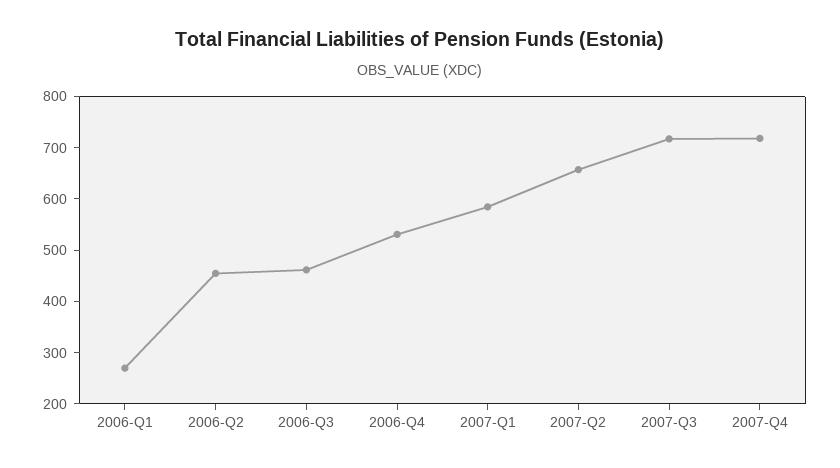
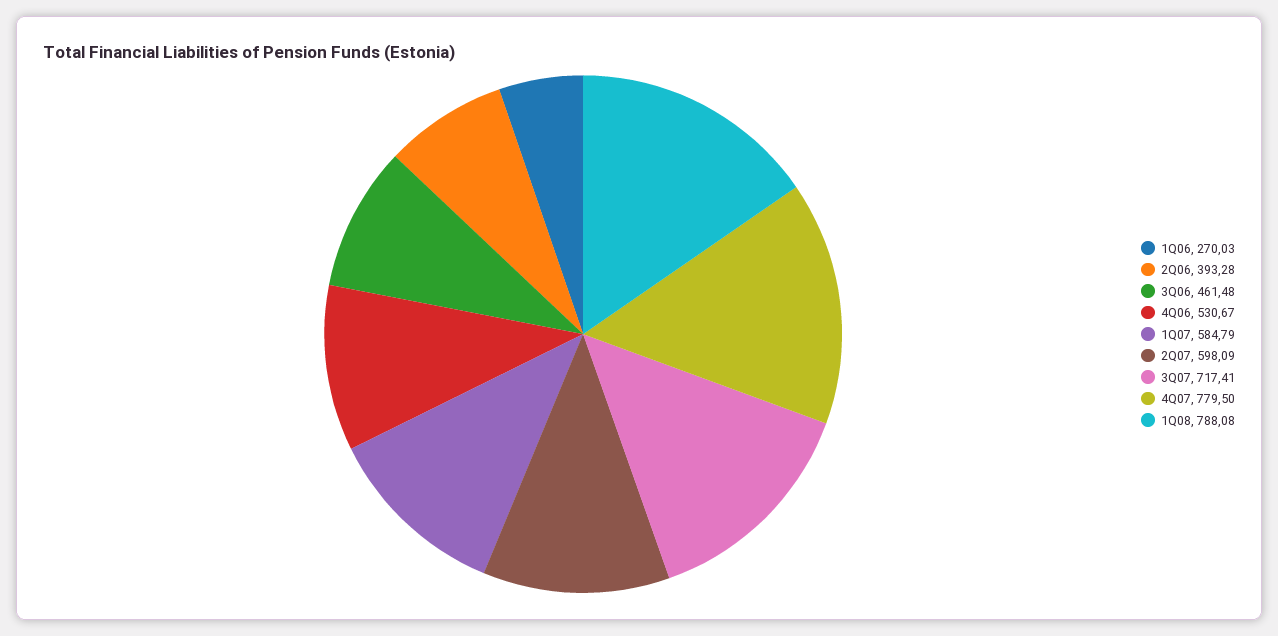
2006-Q2: 460 -> 393.28
2007-Q2: 660 -> 598.09
2007-Q4: 720 -> 779.5
1Q08: none -> 788.08

